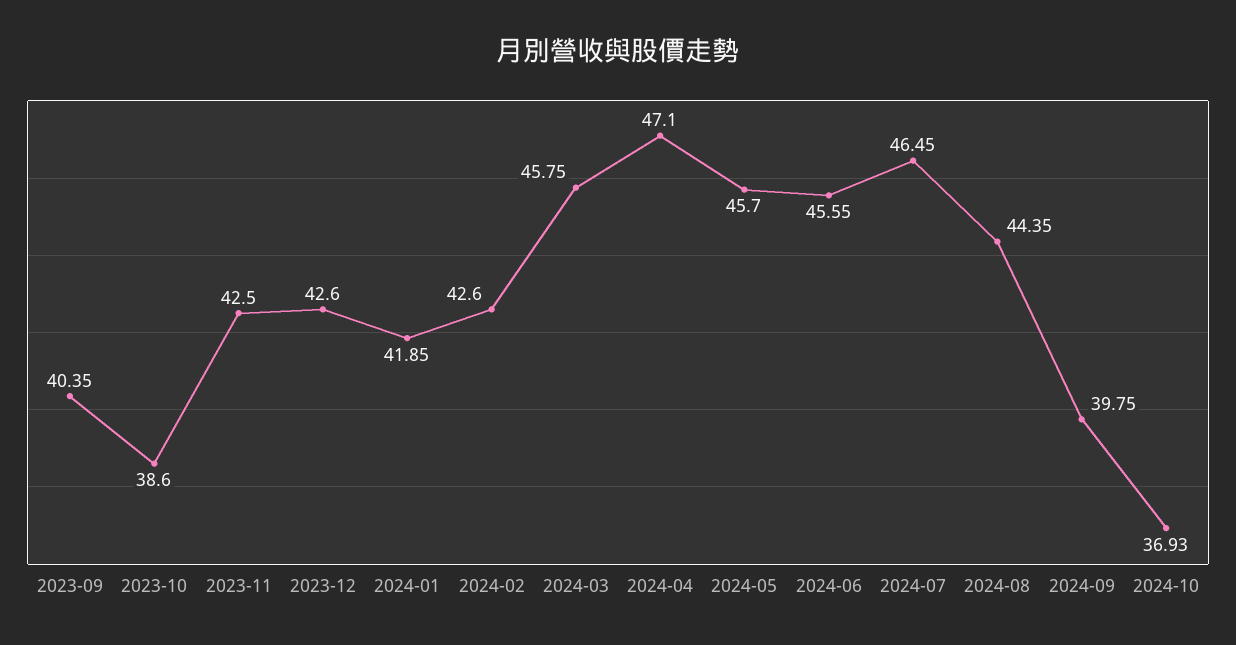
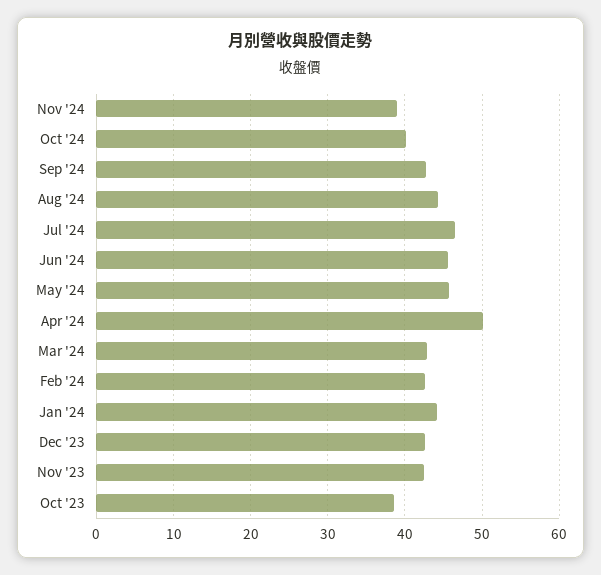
2023-09: 40.35 -> none
2024-01: 41.85 -> 44
2024-03: 45.75 -> 43
2024-04: 47.1 -> 50
2024-09: 39.75 -> 43
2024-10: 36.93 -> 40
Nov '24: none -> 39

